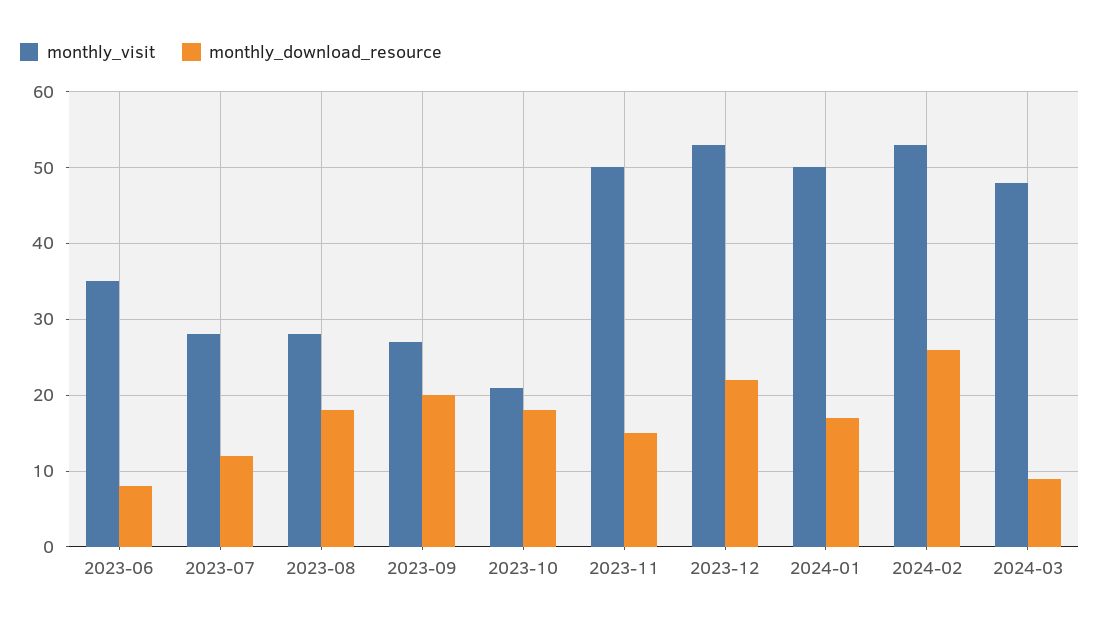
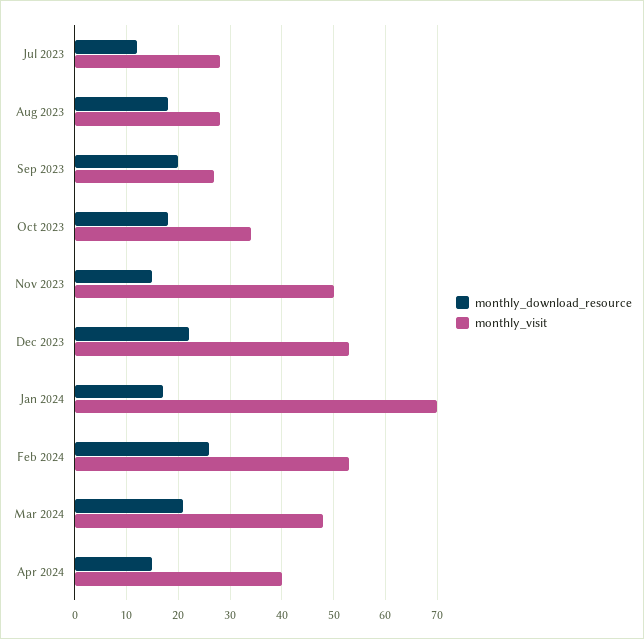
monthly_visit, 2023-06: 35 -> none
monthly_download_resource, 2023-06: 8 -> none
monthly_visit, 2023-10: 21 -> 35
monthly_visit, 2024-01: 50 -> 70
monthly_download_resource, 2024-03: 9 -> 20
monthly_download_resource, Apr 2024: none -> 15
monthly_visit, Apr 2024: none -> 40

